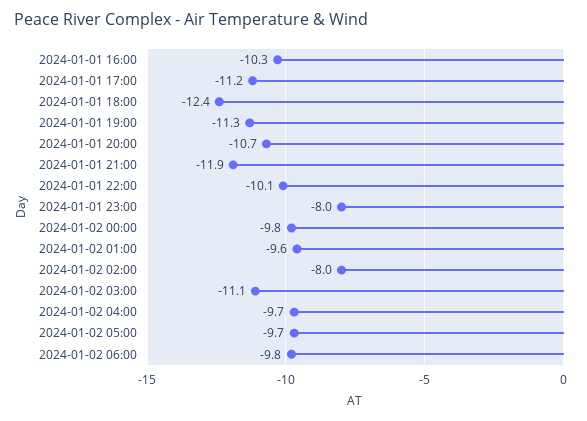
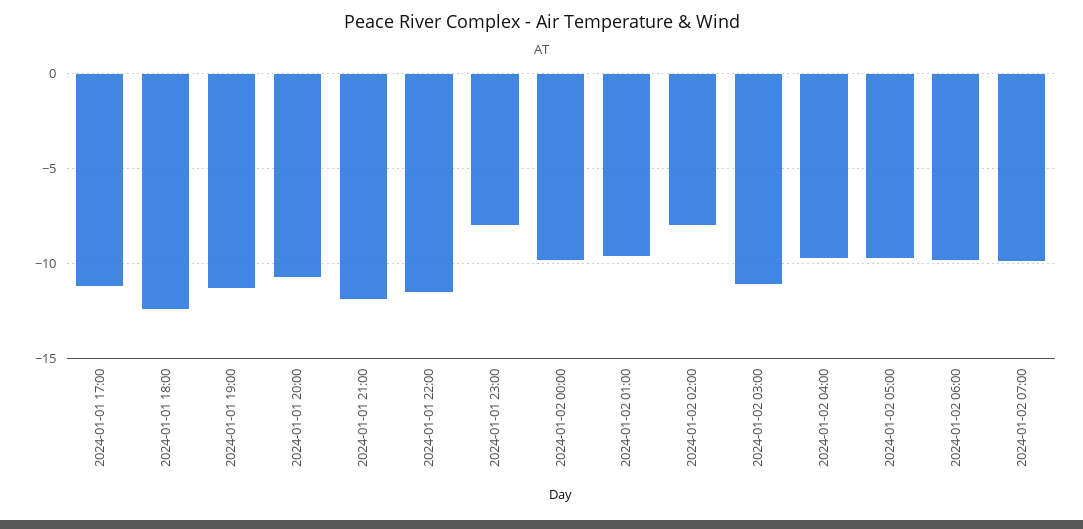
2024-01-01 16:00: -10.3 -> none
2024-01-01 22:00: -10.1 -> -11.5
2024-01-02 07:00: none -> -10

